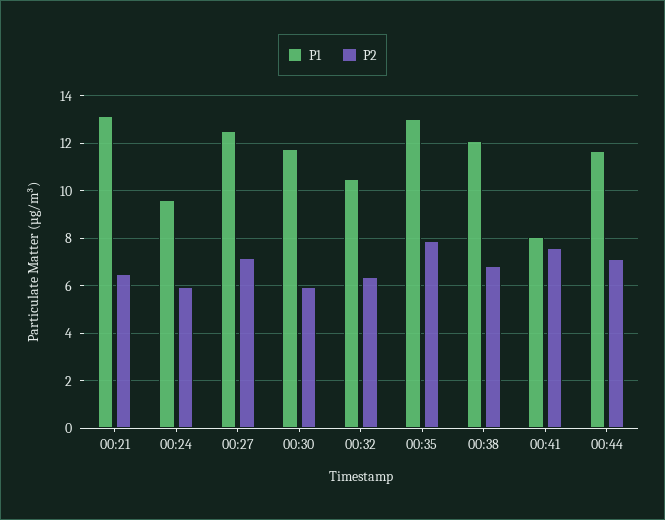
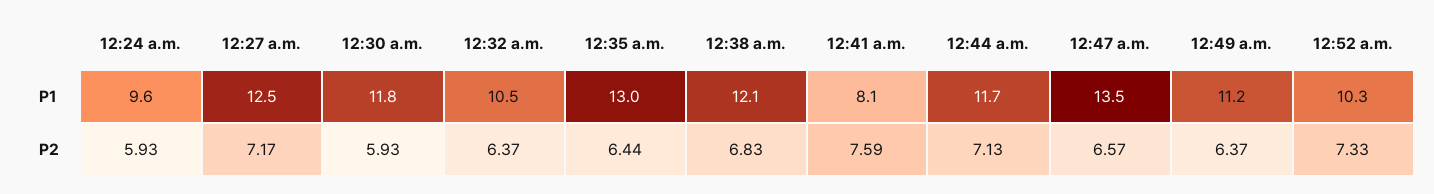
P1, 00:21: 13 -> none
P2, 00:21: 6.5 -> none
P2, 00:35: 8 -> 6.44
P1, 12:47 a.m.: none -> 13.5
P1, 12:49 a.m.: none -> 11.2
P1, 12:52 a.m.: none -> 10.3
P2, 12:47 a.m.: none -> 6.57
P2, 12:49 a.m.: none -> 6.37
P2, 12:52 a.m.: none -> 7.33

